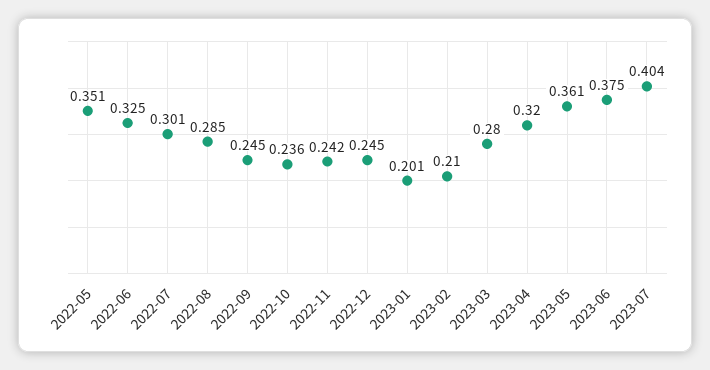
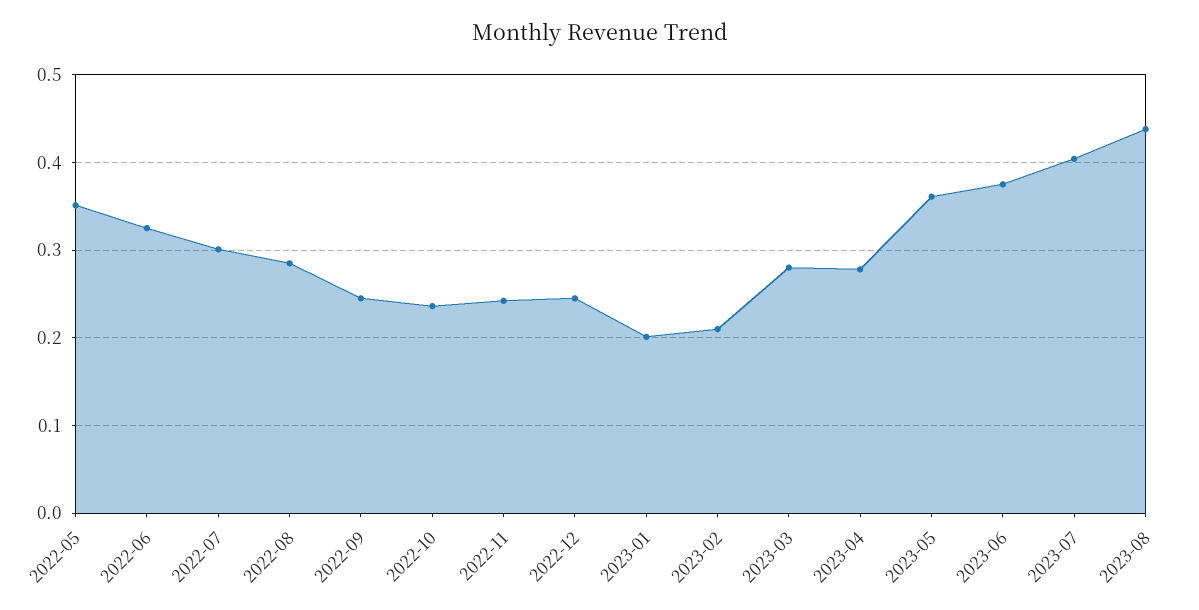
2023-04: 0.32 -> 0.28
2023-08: none -> 0.44

